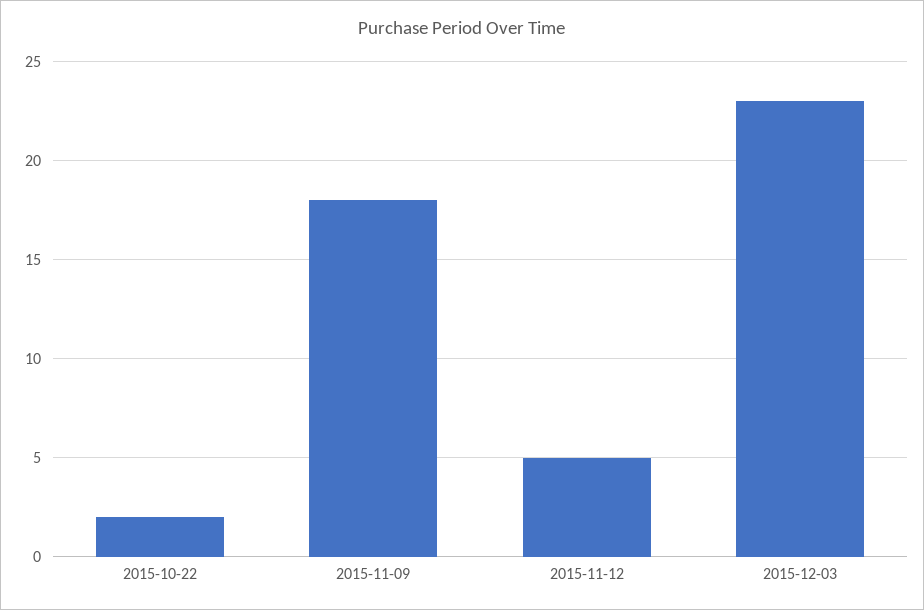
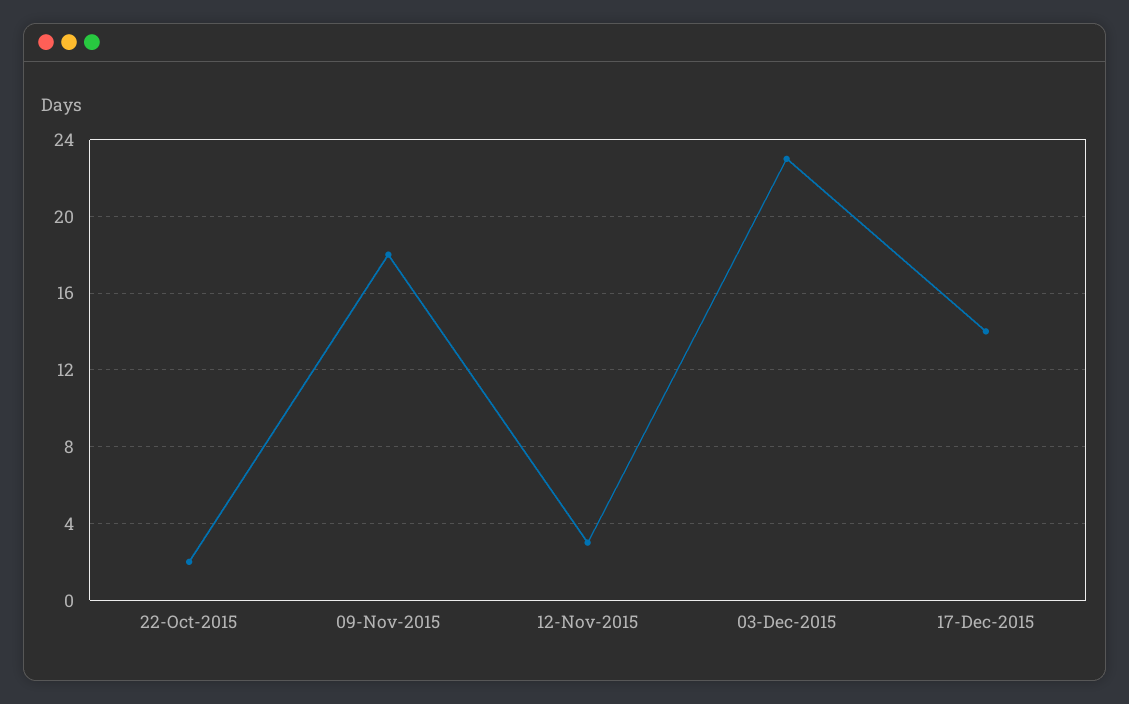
2015-11-12: 5 -> 3
17-Dec-2015: none -> 14

